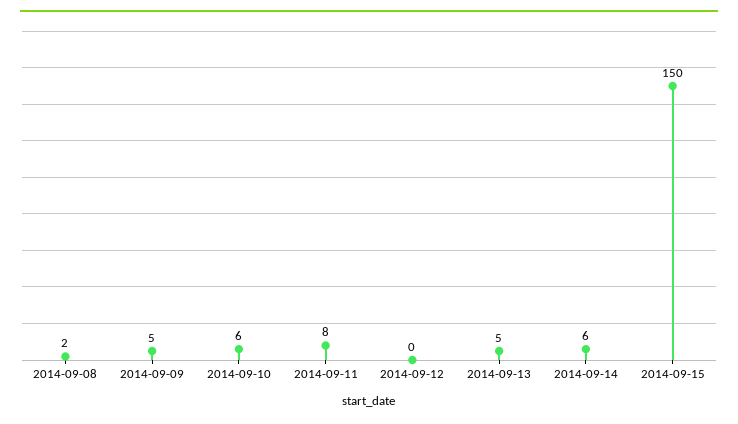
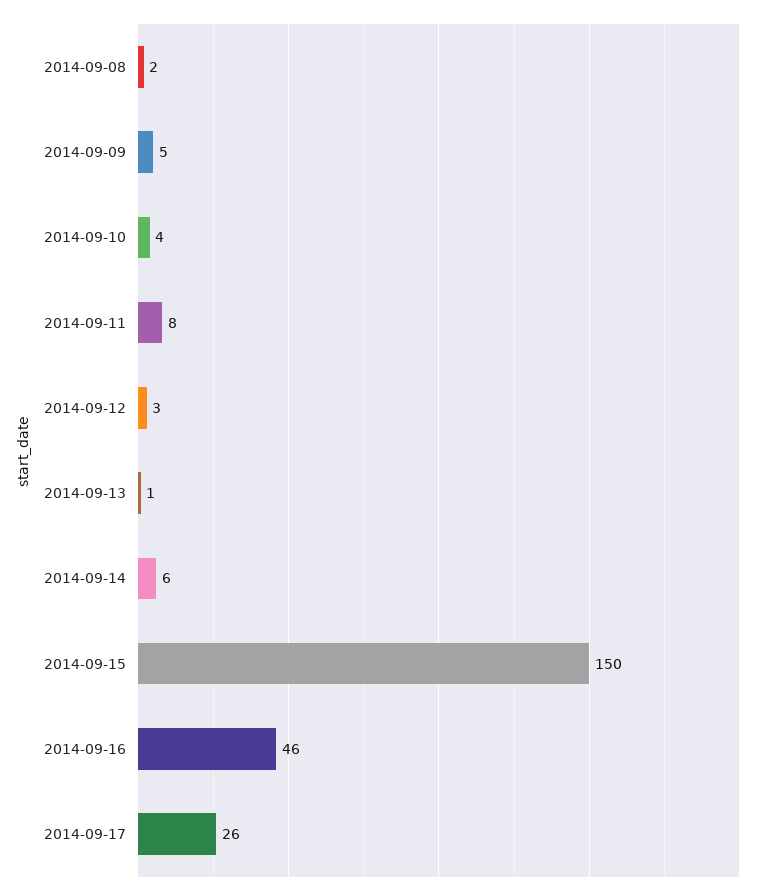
2014-09-10: 6 -> 4
2014-09-12: 0 -> 3
2014-09-13: 5 -> 1
2014-09-16: none -> 46
2014-09-17: none -> 26

